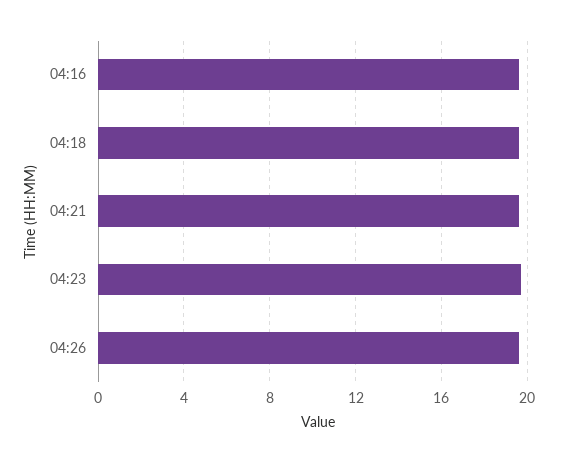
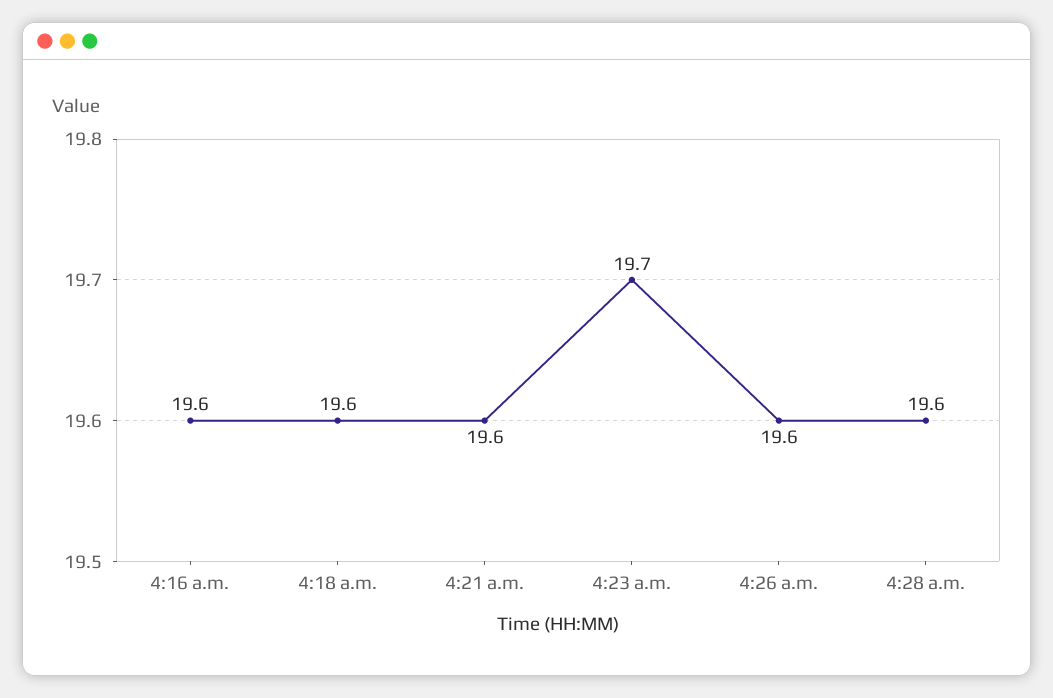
4:28 a.m.: none -> 19.6

